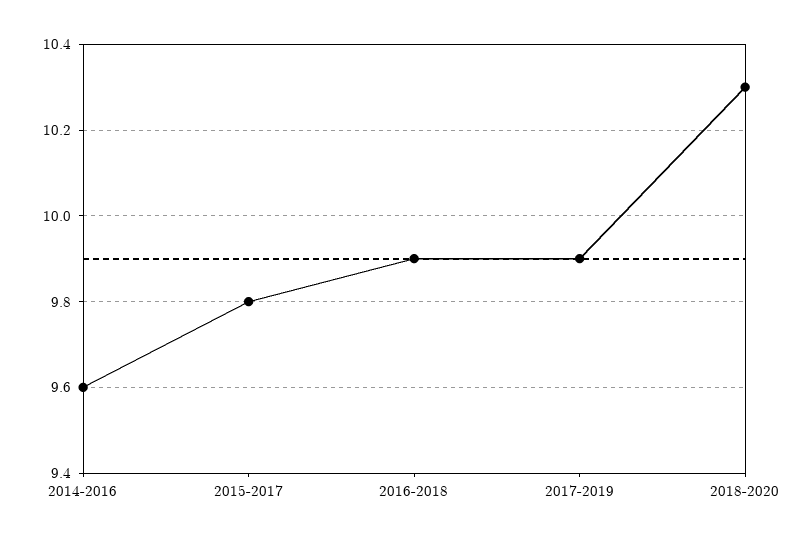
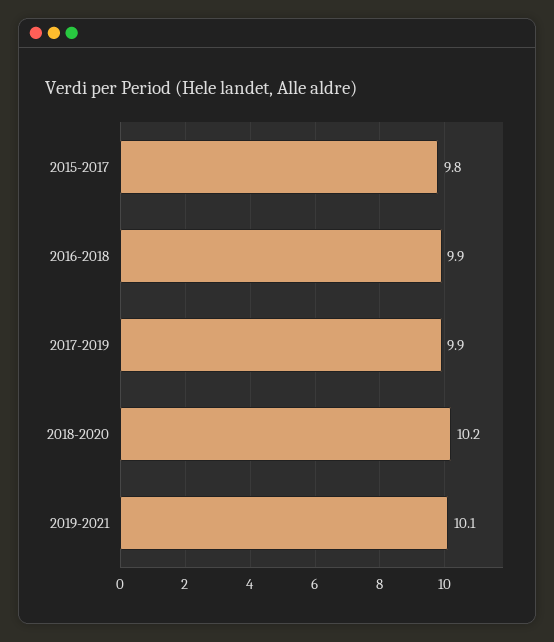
2014-2016: 9.6 -> none
2018-2020: 10.3 -> 10.2
2019-2021: none -> 10.1

